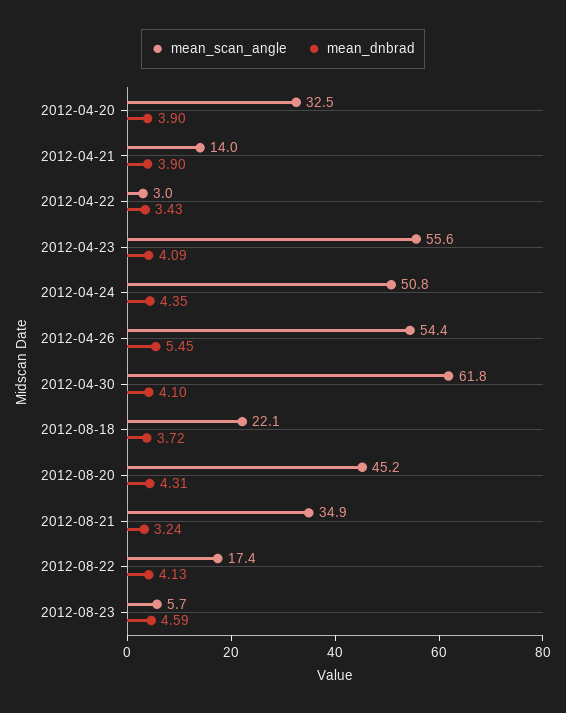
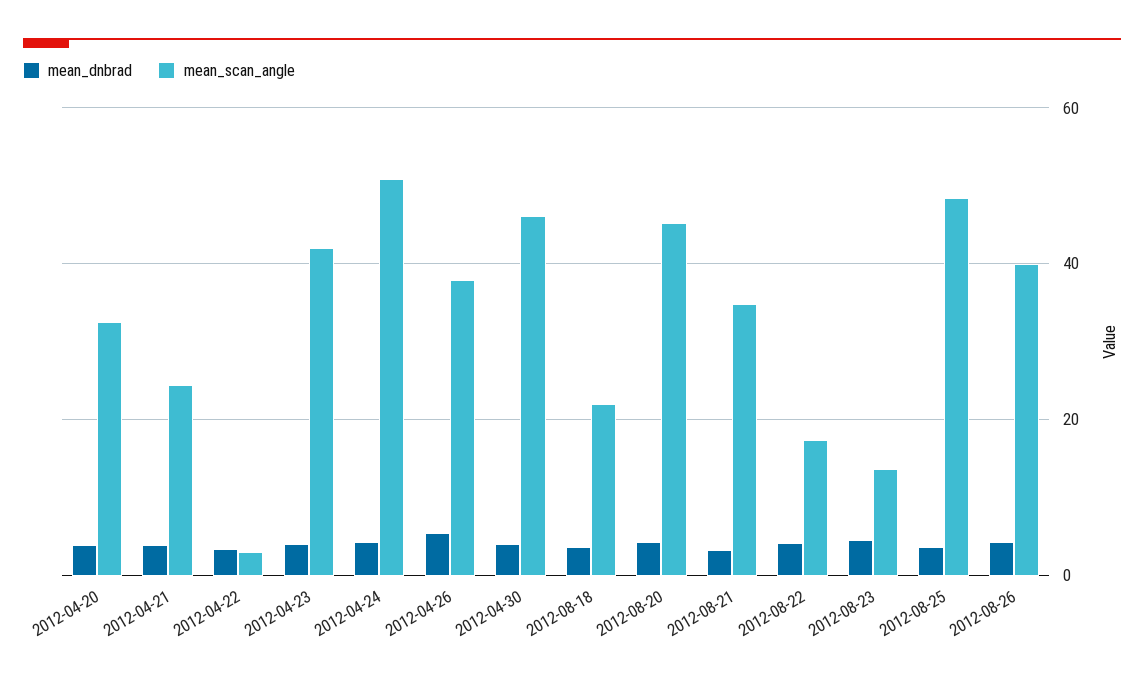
mean_scan_angle, 2012-04-21: 14 -> 24
mean_scan_angle, 2012-04-23: 55.6 -> 42
mean_scan_angle, 2012-04-26: 54.4 -> 38
mean_scan_angle, 2012-04-30: 61.8 -> 46
mean_scan_angle, 2012-08-23: 5.7 -> 14
mean_dnbrad, 2012-08-25: none -> 4
mean_scan_angle, 2012-08-25: none -> 48
mean_dnbrad, 2012-08-26: none -> 4
mean_scan_angle, 2012-08-26: none -> 40

